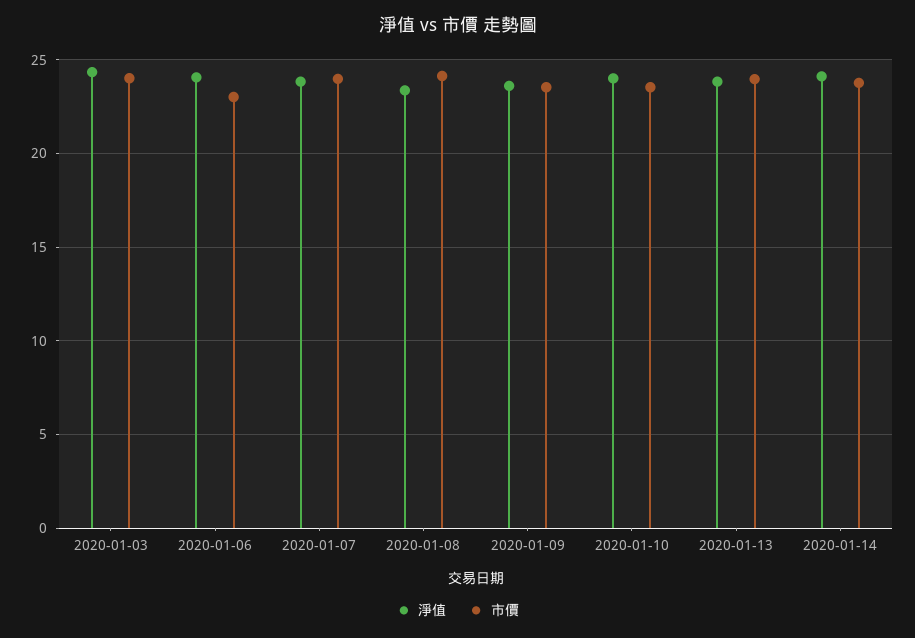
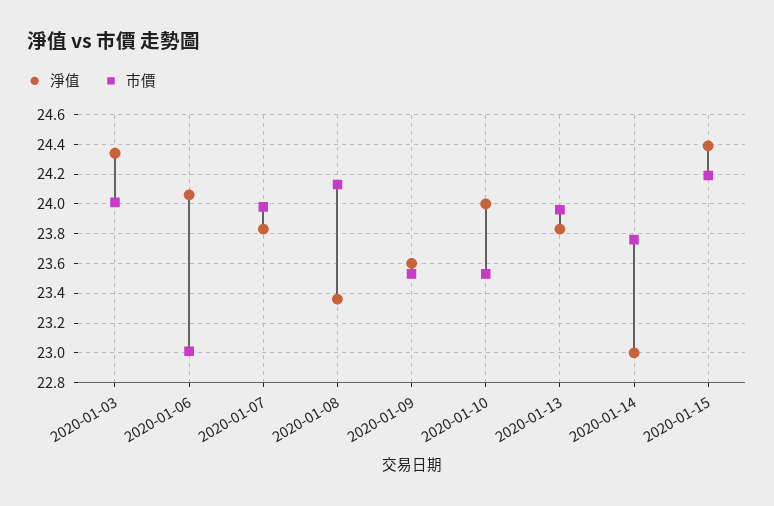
淨值, 2020-01-14: 24 -> 23
淨值, 2020-01-15: none -> 24.4
市價, 2020-01-15: none -> 24.2

